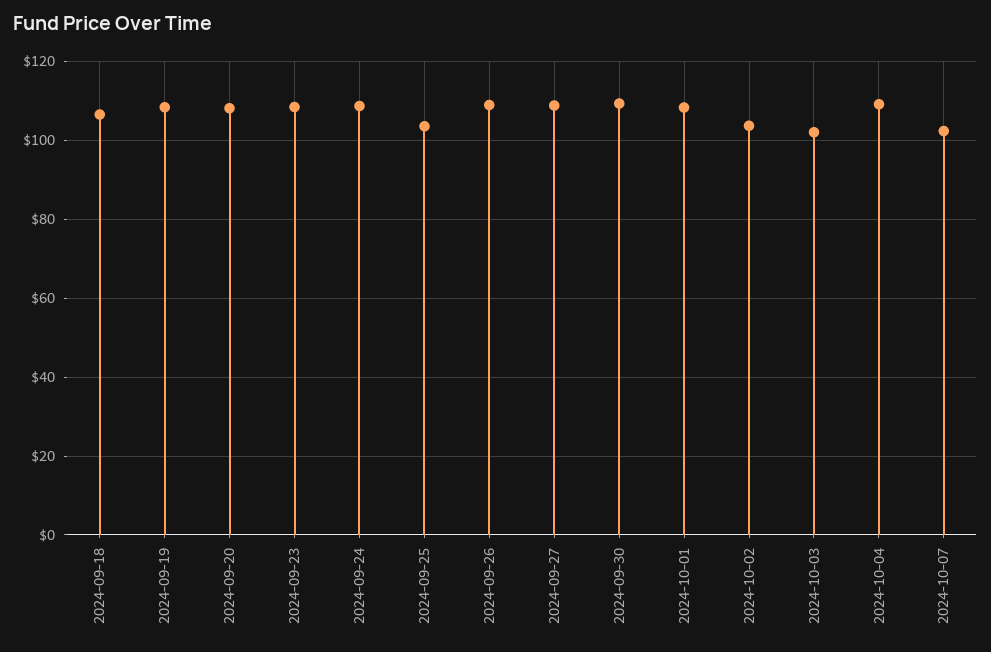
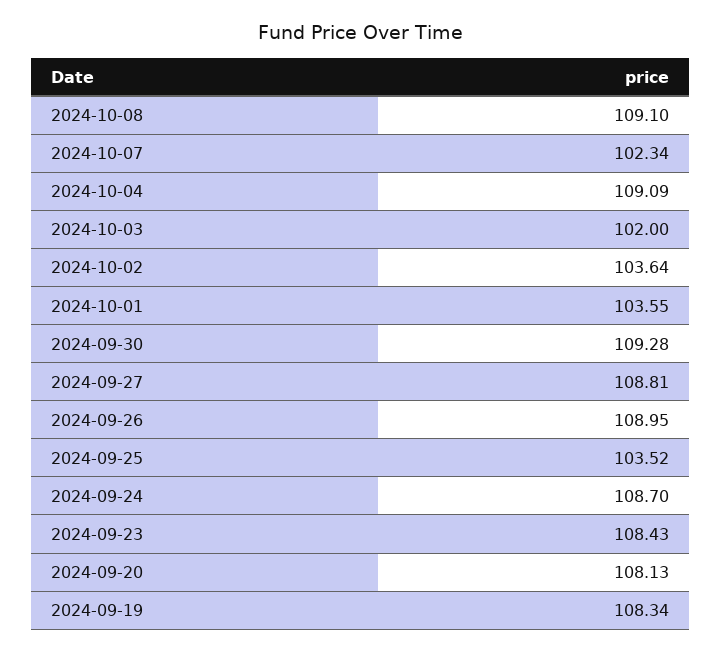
2024-09-18: 106 -> none
2024-10-01: 108 -> 103.55
2024-10-08: none -> 109.1

